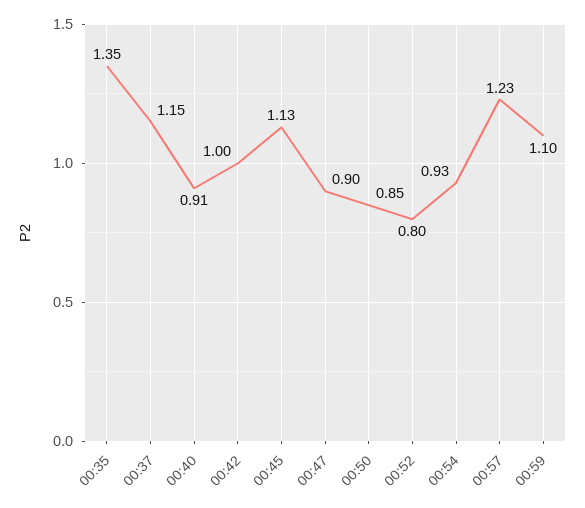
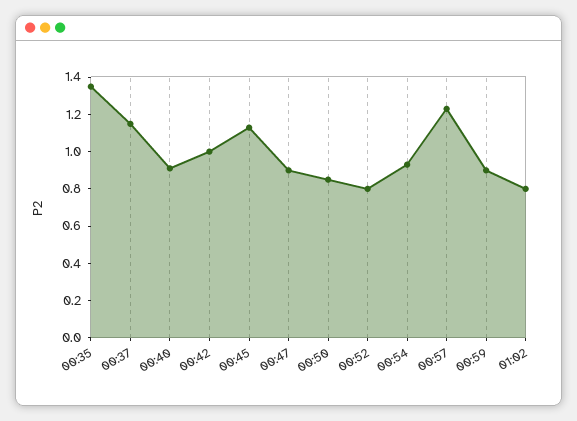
00:59: 1.1 -> 0.9
01:02: none -> 0.8

